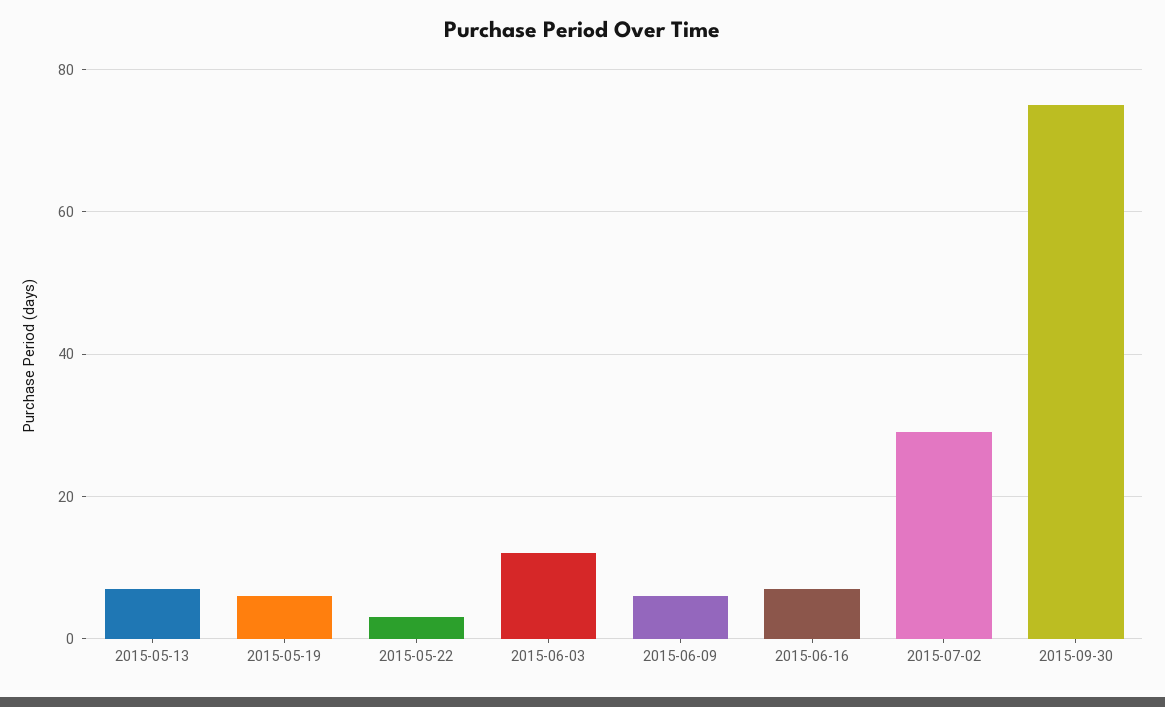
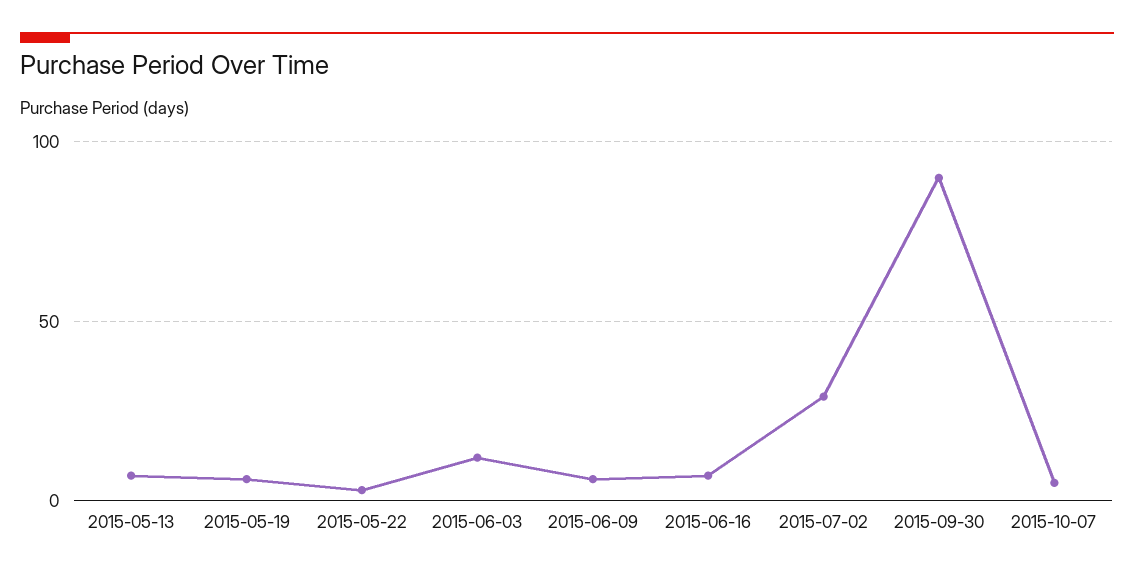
2015-09-30: 75 -> 90
2015-10-07: none -> 5

